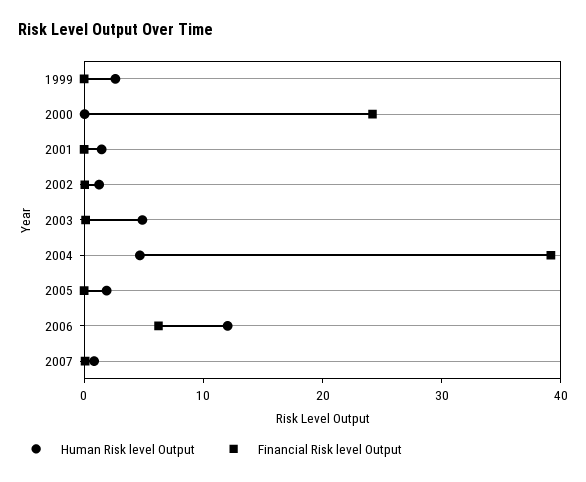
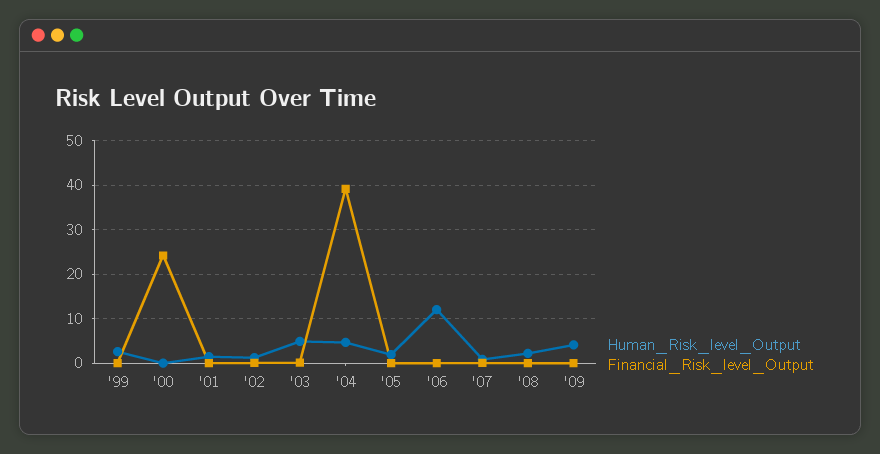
Financial Risk level Output, 2006: 6 -> 0
Human Risk level Output, '08: none -> 2
Financial Risk level Output, '08: none -> 0
Human Risk level Output, '09: none -> 4
Financial Risk level Output, '09: none -> 0

